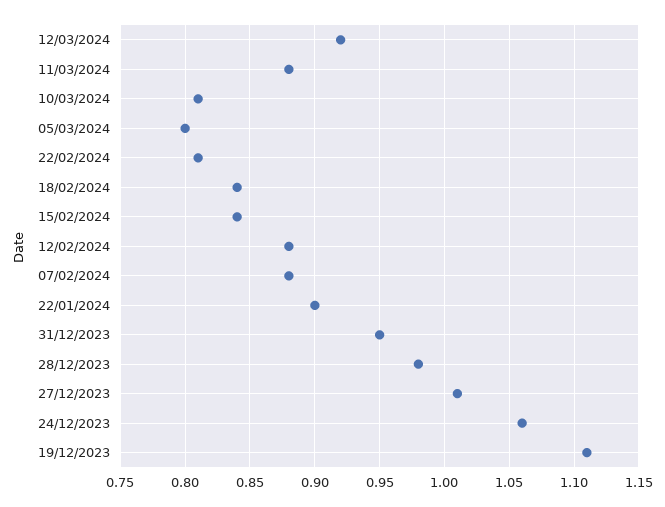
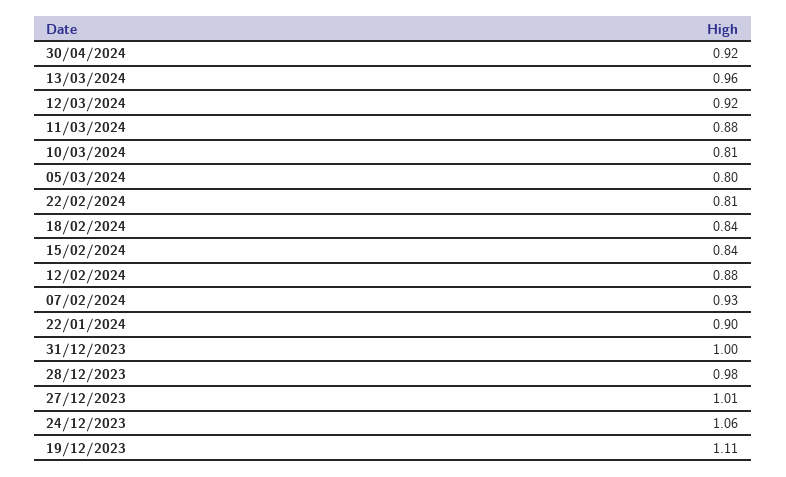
07/02/2024: 0.88 -> 0.93
31/12/2023: 0.95 -> 1
30/04/2024: none -> 0.92
13/03/2024: none -> 0.96

